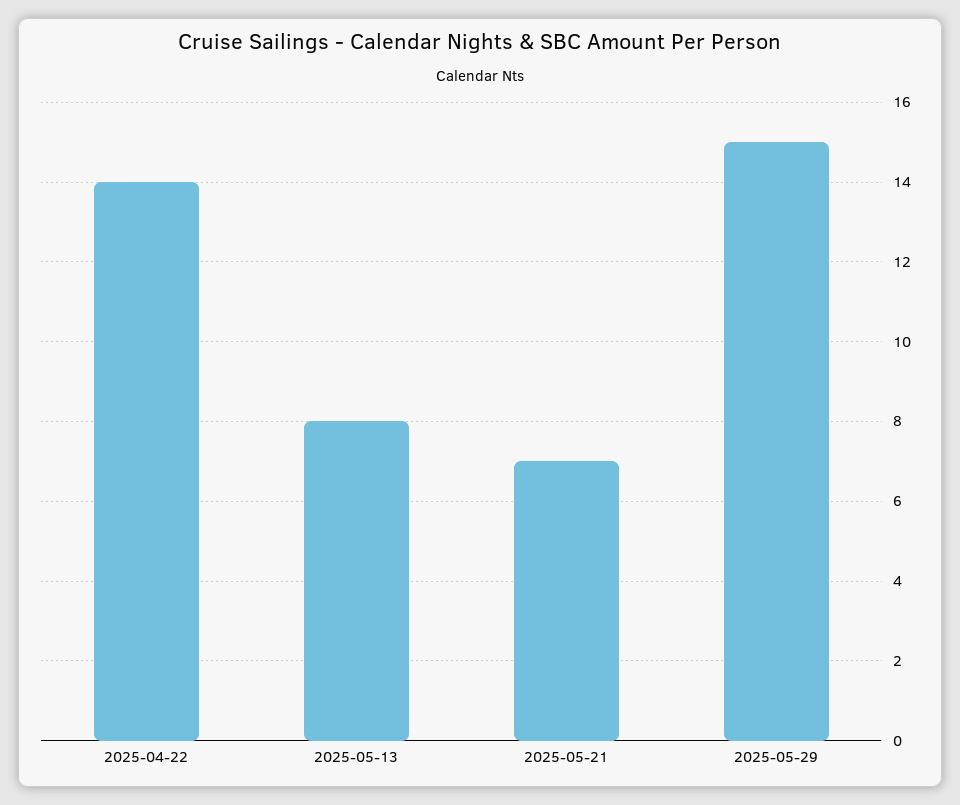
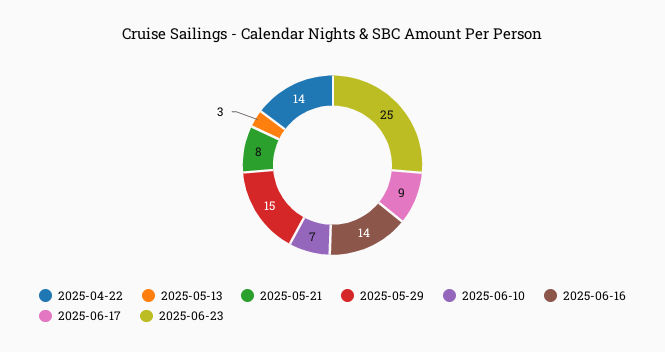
2025-05-13: 8 -> 3
2025-05-21: 7 -> 8
2025-06-10: none -> 7
2025-06-16: none -> 14
2025-06-17: none -> 9
2025-06-23: none -> 25

